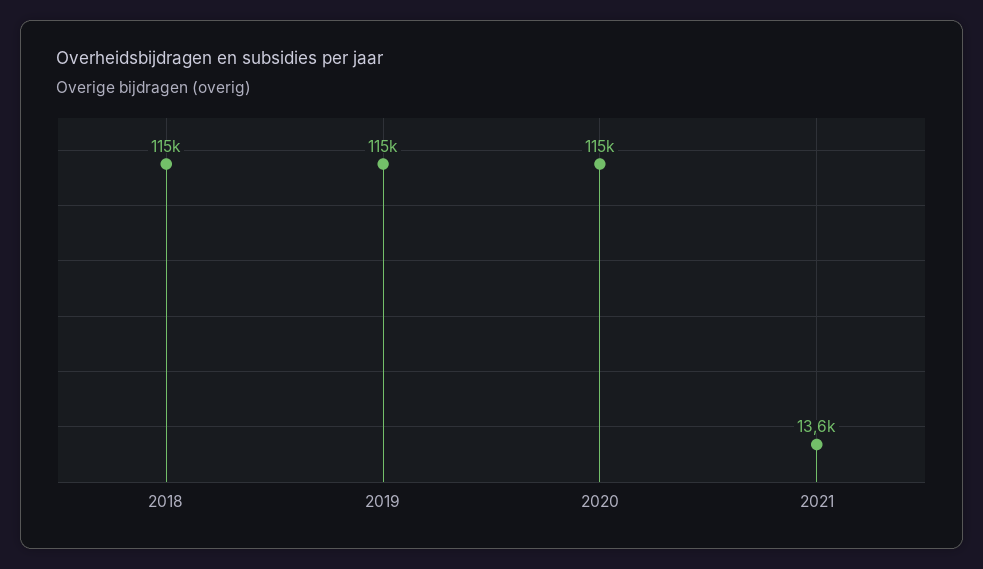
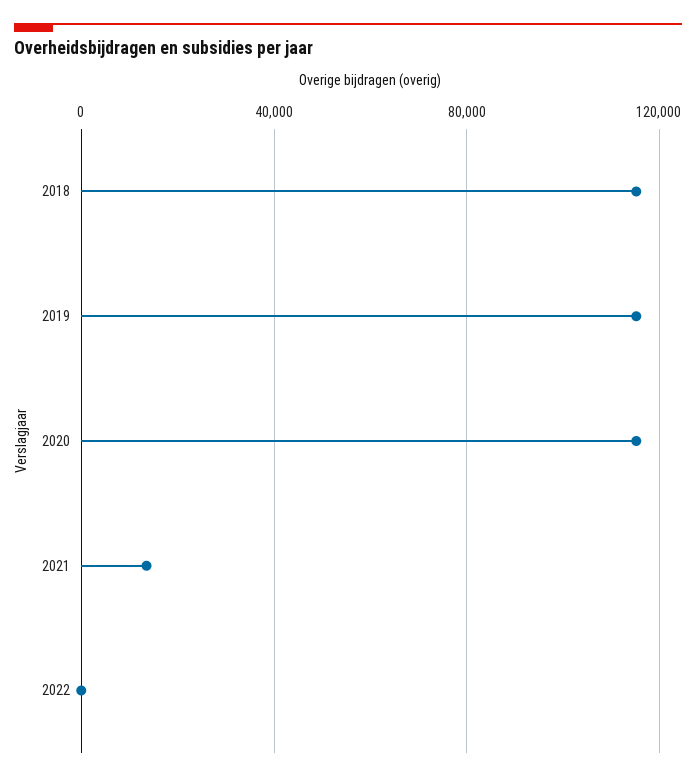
2022: none -> 0

